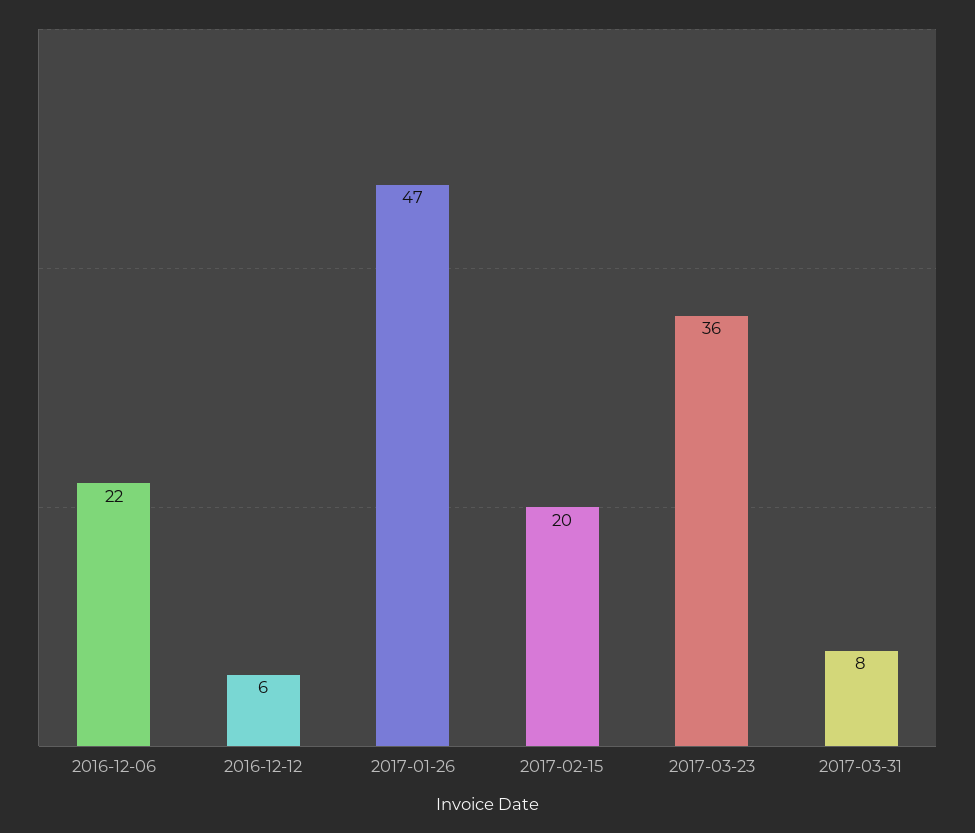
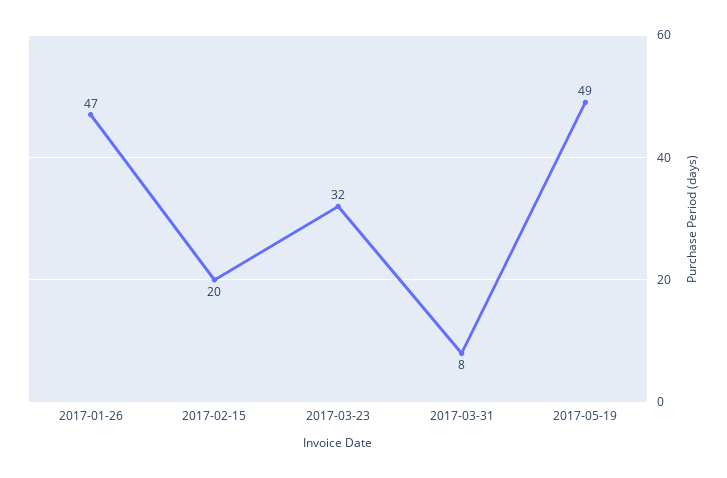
2016-12-06: 22 -> none
2016-12-12: 6 -> none
2017-03-23: 36 -> 32
2017-05-19: none -> 49

